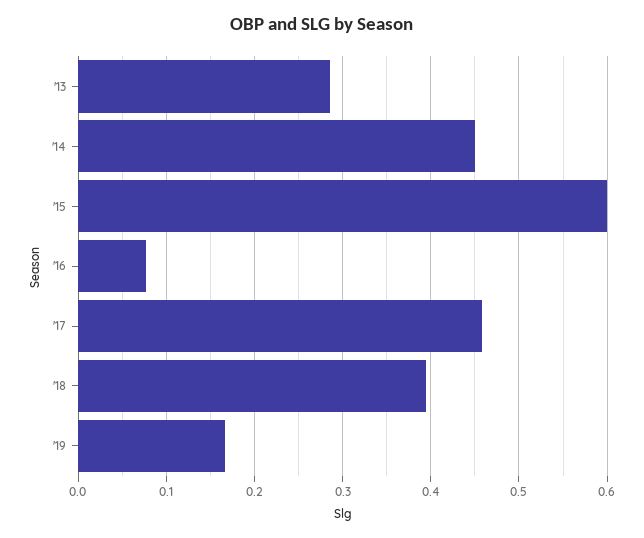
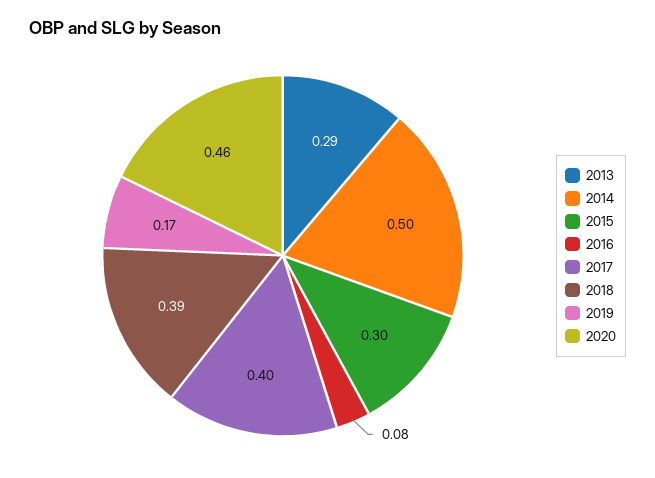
'14: 0.45 -> 0.5
'15: 0.6 -> 0.3
'17: 0.46 -> 0.4
2020: none -> 0.46

